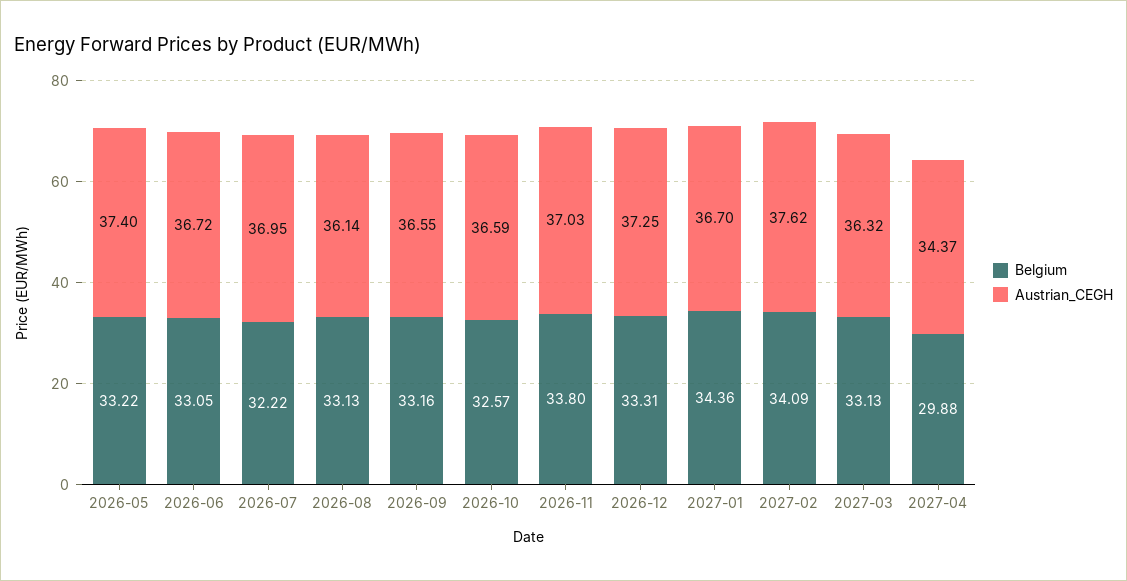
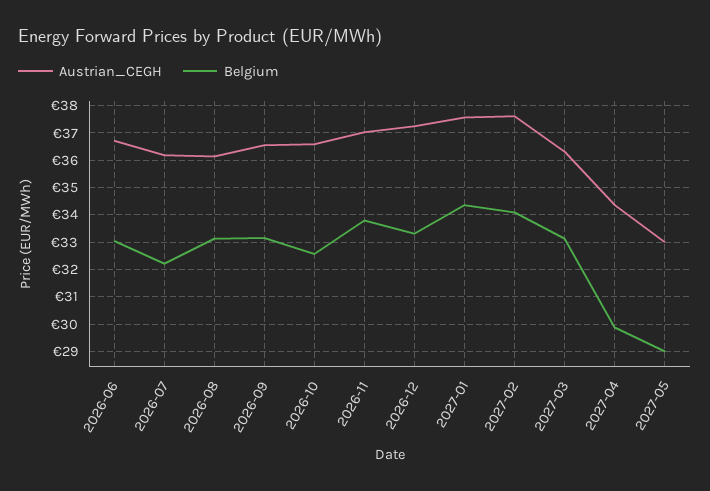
Belgium, 2026-05: 33.22 -> none
Austrian_CEGH, 2026-05: 37.4 -> none
Austrian_CEGH, 2026-07: 36.95 -> 36.25
Austrian_CEGH, 2027-01: 36.7 -> 37.5
Austrian_CEGH, 2027-05: none -> 33
Belgium, 2027-05: none -> 29

